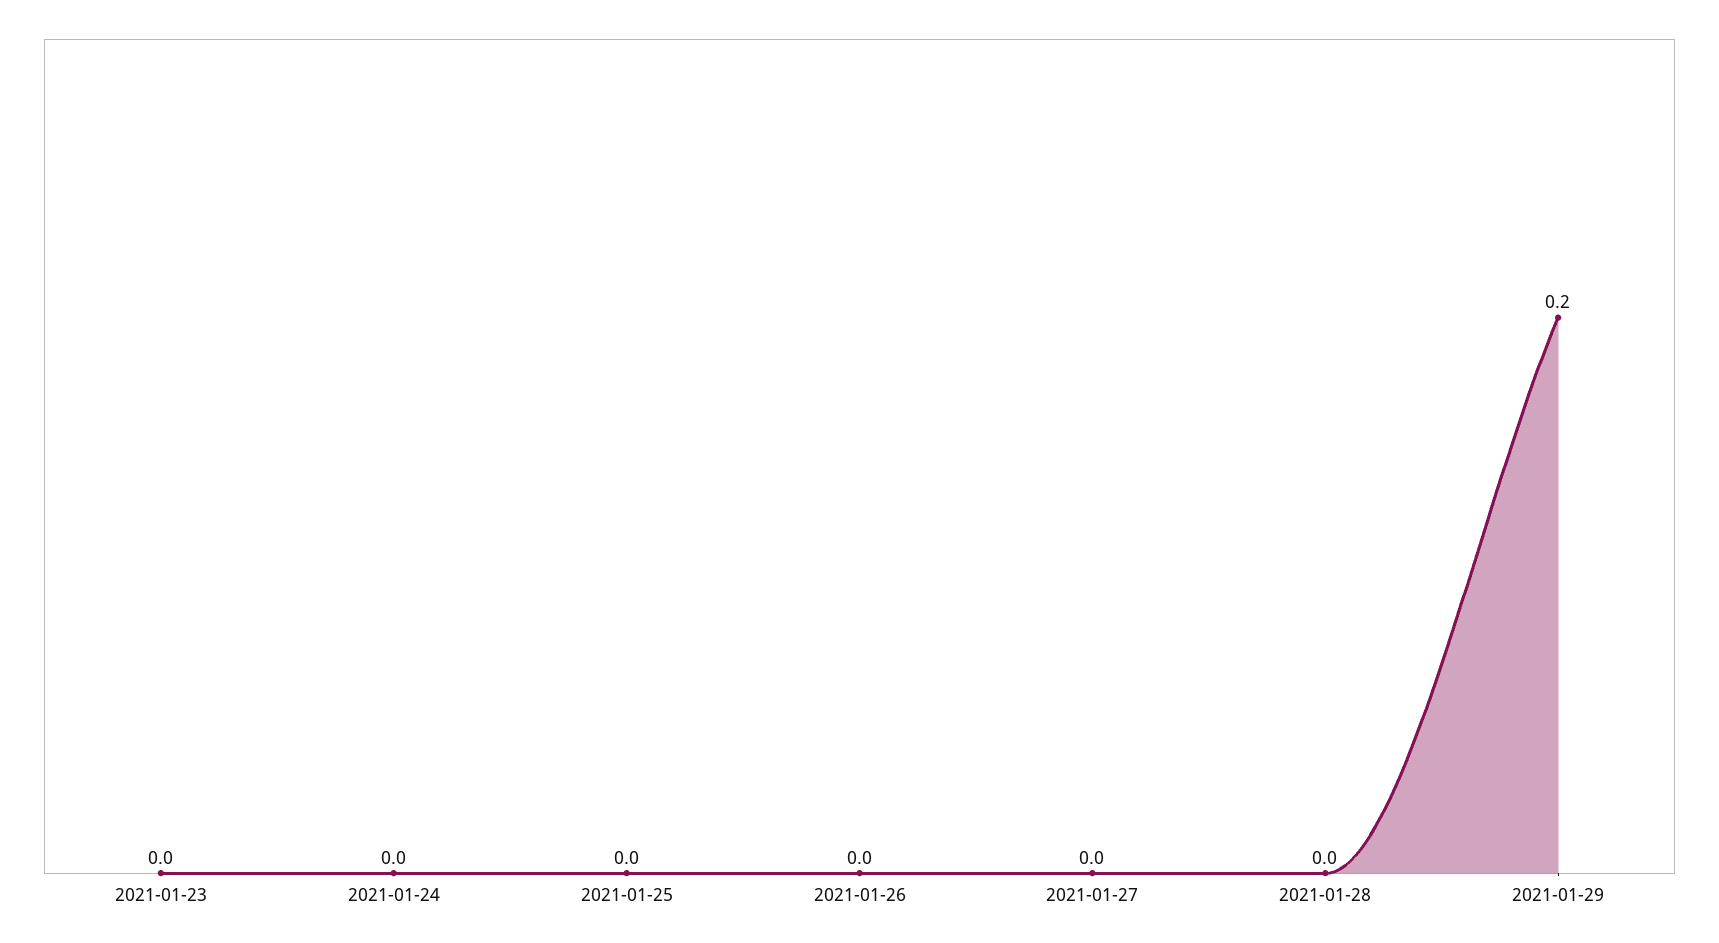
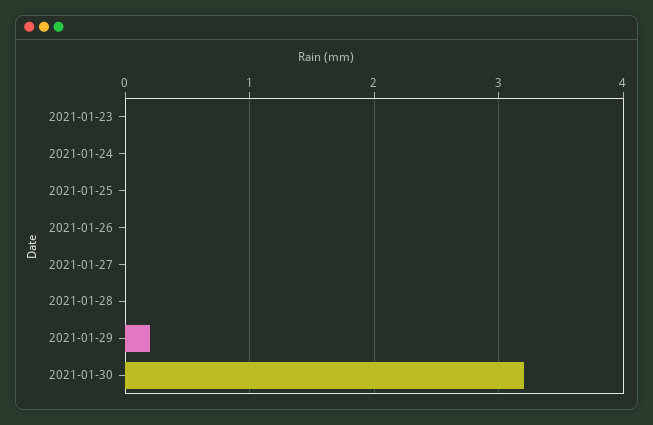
2021-01-30: none -> 3.2

